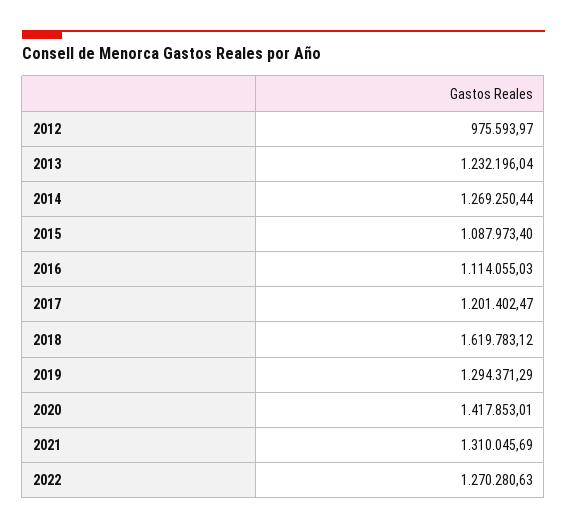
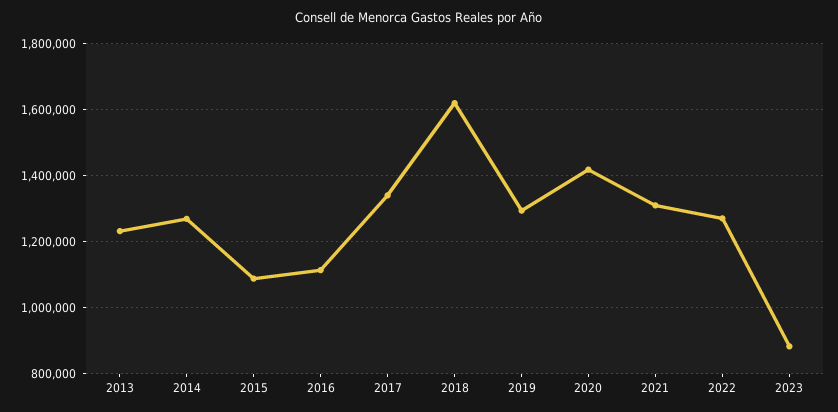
2012: 975593.97 -> none
2017: 1201402.47 -> 1340000
2023: none -> 880000

